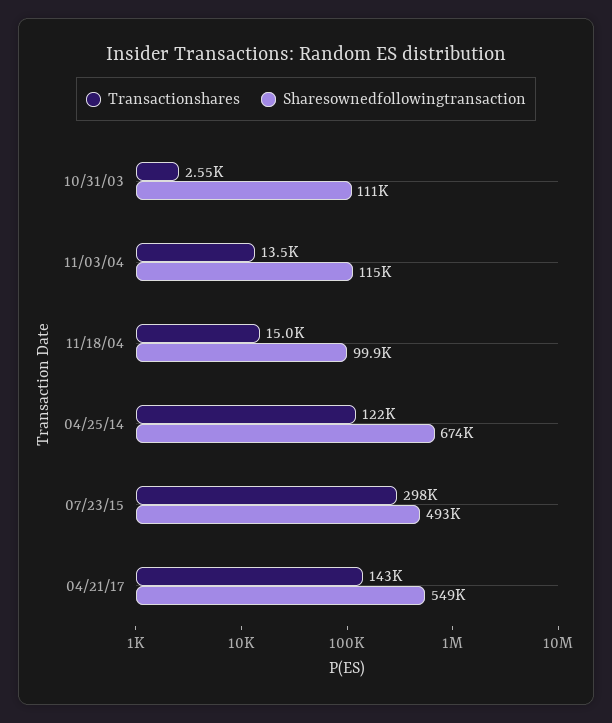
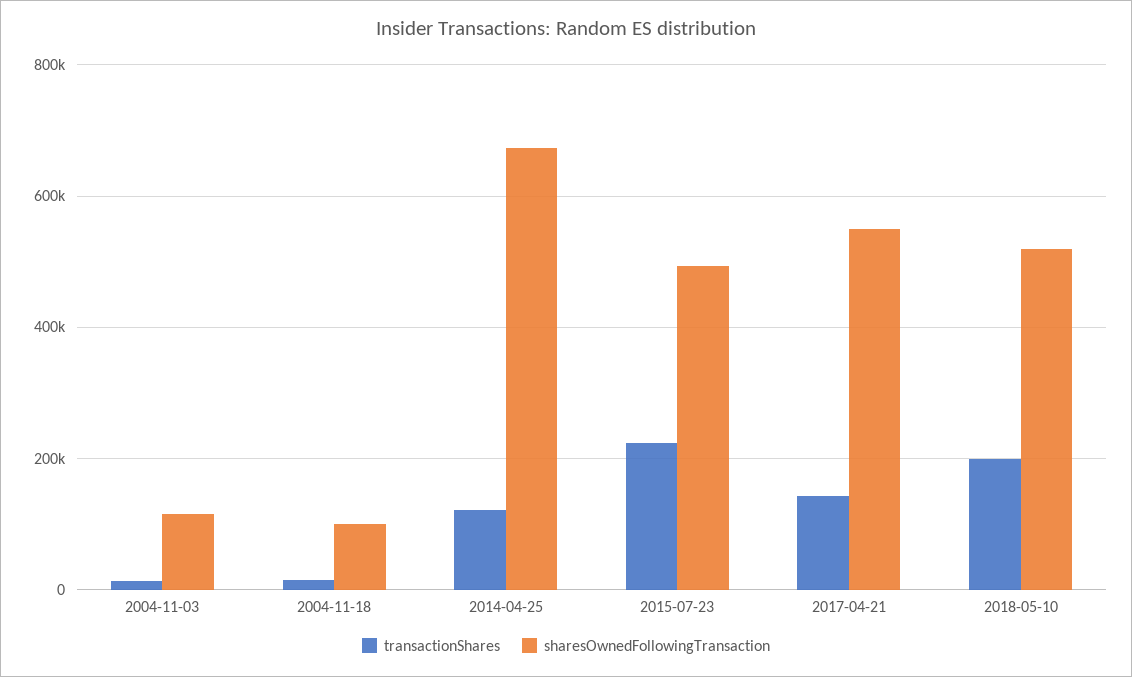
Transactionshares, 10/31/03: 2550 -> none
Sharesownedfollowingtransaction, 10/31/03: 111000 -> none
Transactionshares, 07/23/15: 298000 -> 220000
Transactionshares, 2018-05-10: none -> 200000
Sharesownedfollowingtransaction, 2018-05-10: none -> 520000

